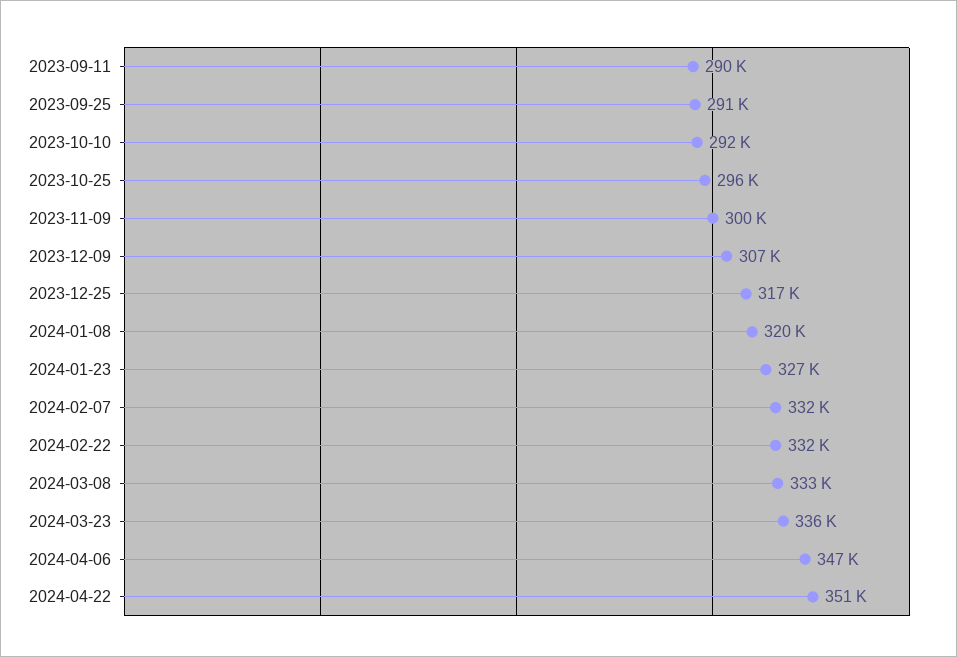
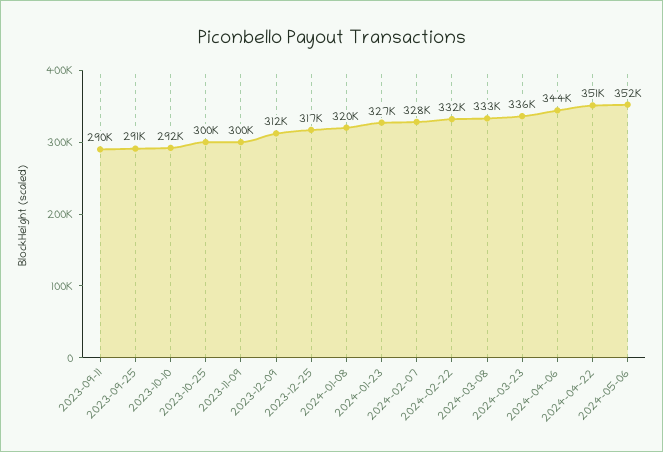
2023-10-25: 296000 -> 300000
2023-12-09: 307000 -> 312000
2024-02-07: 332000 -> 328000
2024-04-06: 347000 -> 344000
2024-05-06: none -> 352000

